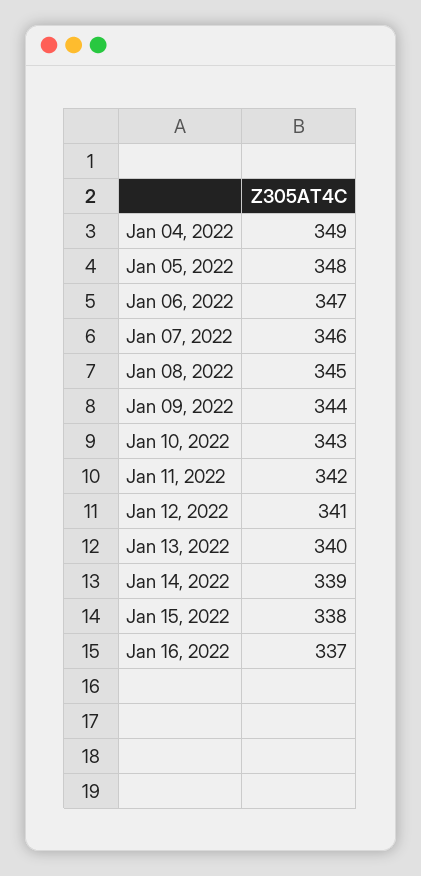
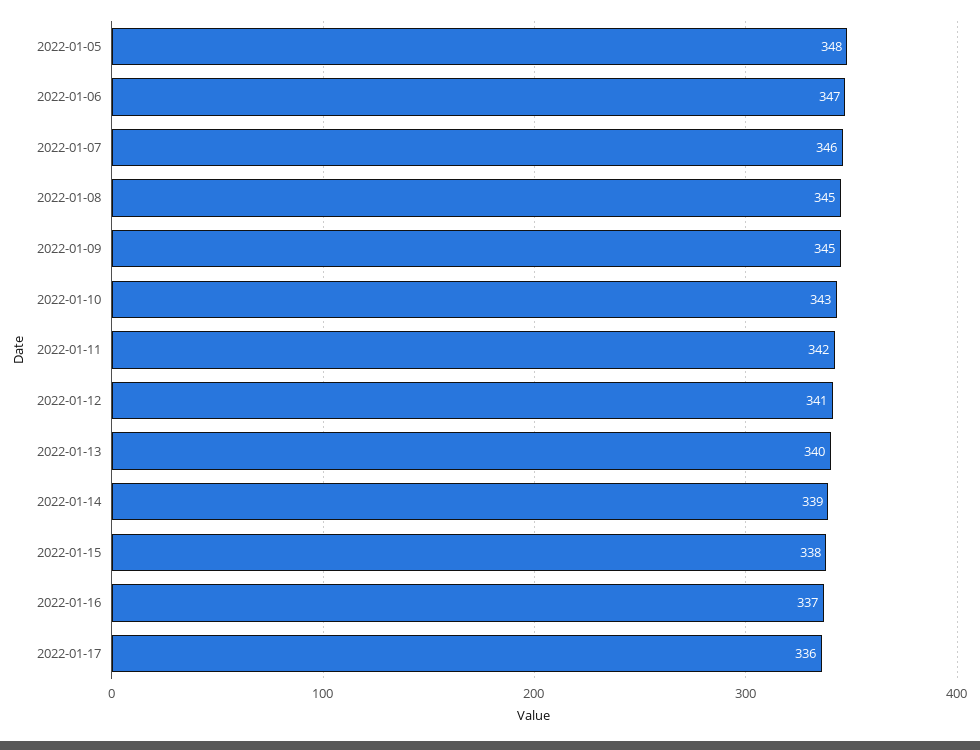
Jan 04, 2022: 349 -> none
Jan 09, 2022: 344 -> 345
2022-01-17: none -> 336

